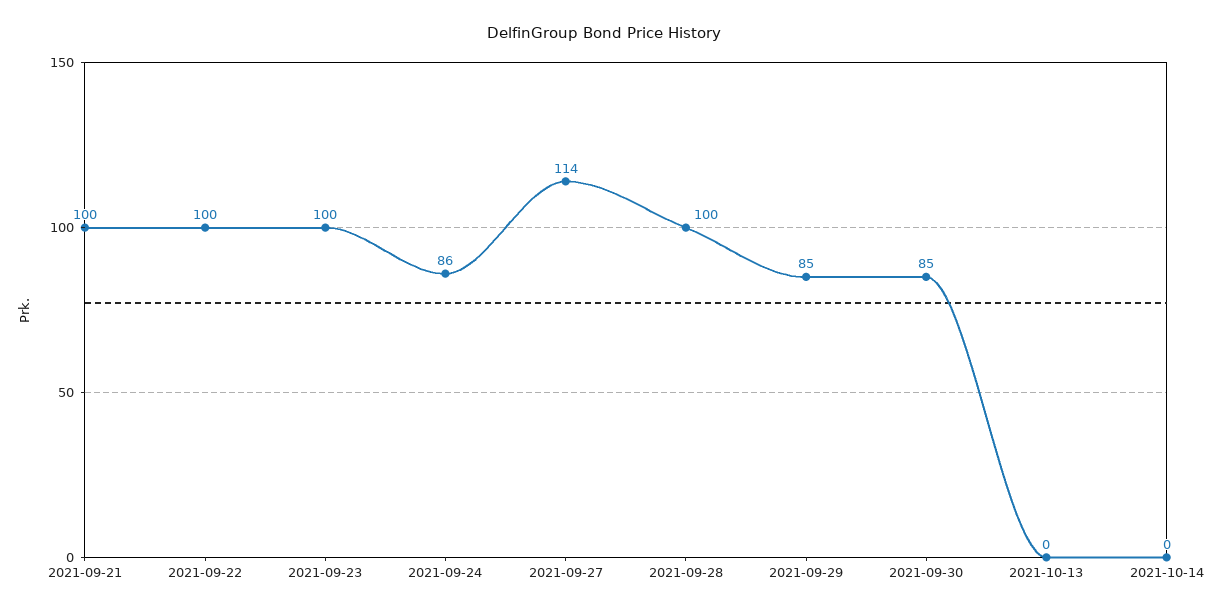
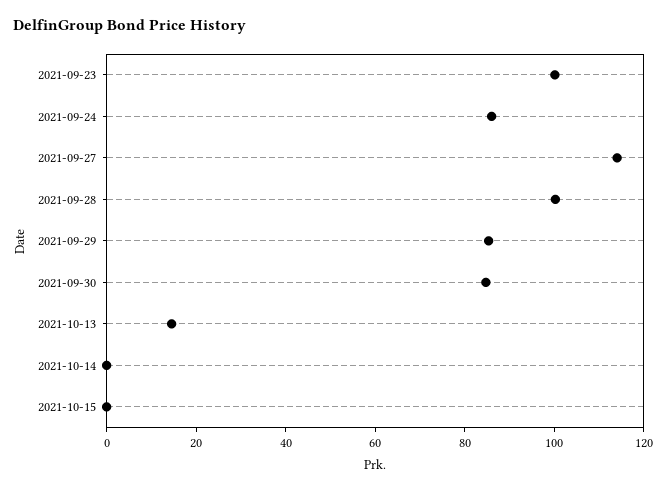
2021-09-21: 100 -> none
2021-09-22: 100 -> none
2021-10-13: 0 -> 15
2021-10-15: none -> 0

